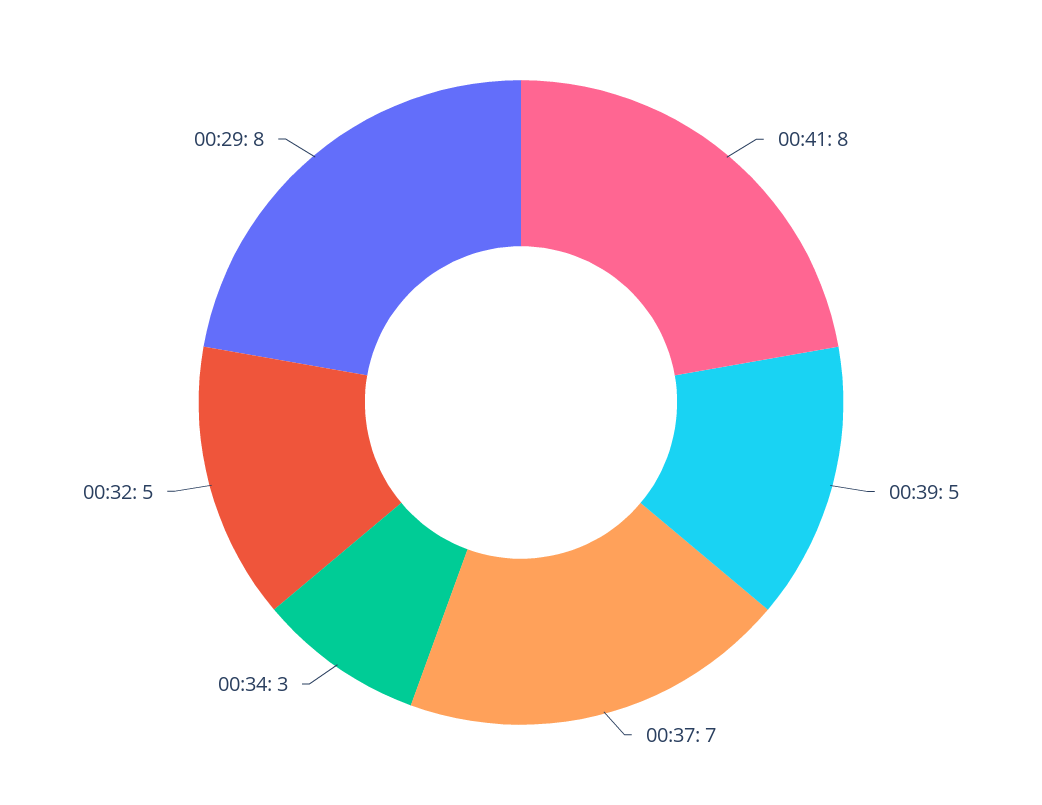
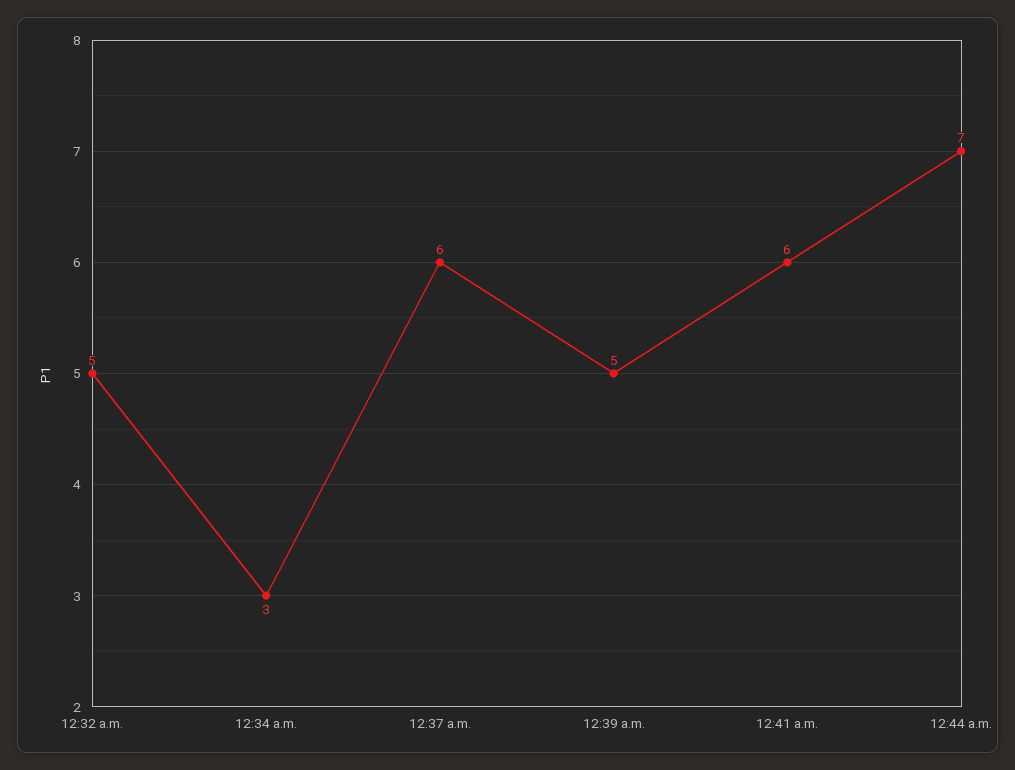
00:41: 8 -> 6
00:37: 7 -> 6
00:29: 8 -> none
12:44 a.m.: none -> 7

